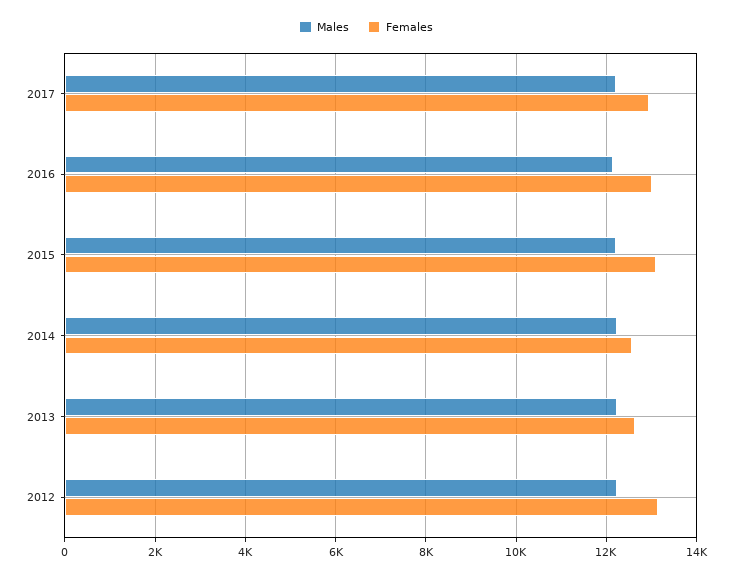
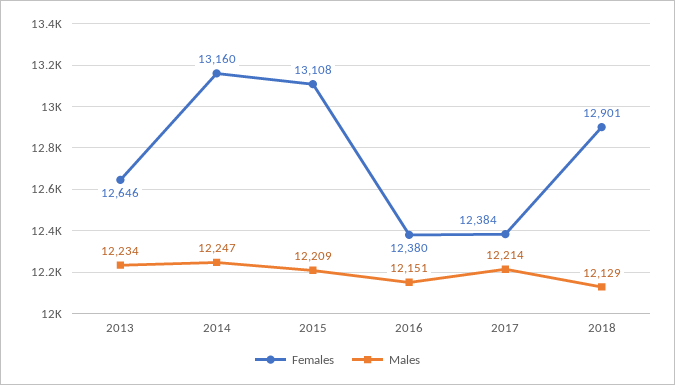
Females, 2017: 13000 -> 12384
Females, 2016: 13000 -> 12380
Females, 2014: 12600 -> 13160
Males, 2012: 12200 -> none
Females, 2012: 13200 -> none
Females, 2018: none -> 12901
Males, 2018: none -> 12129

